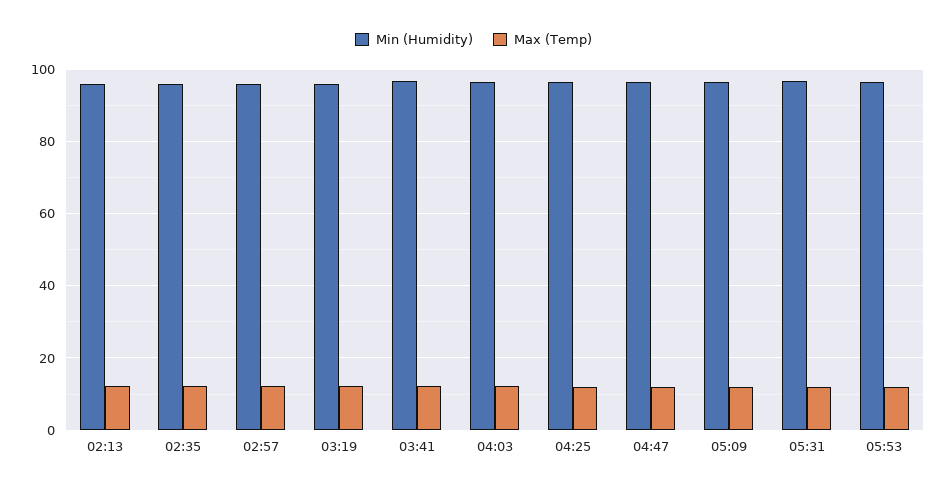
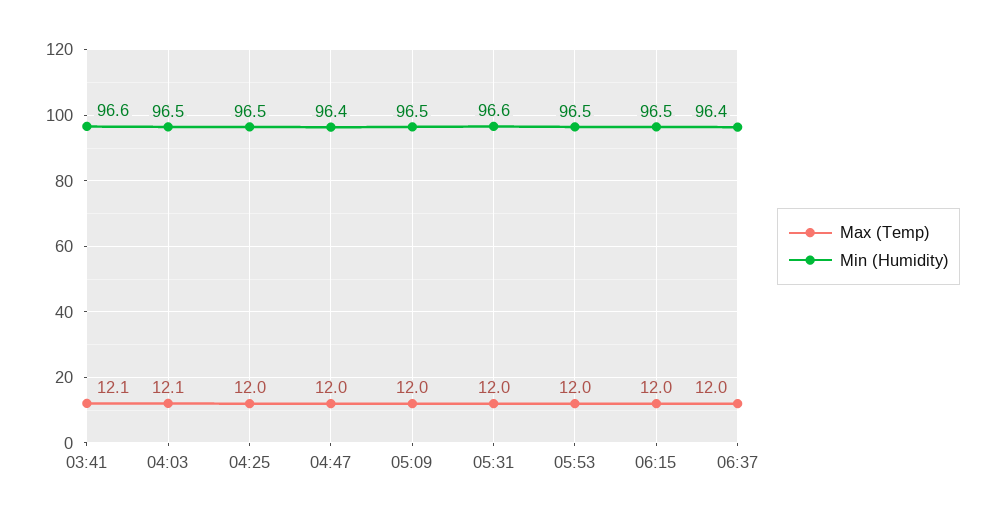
Min (Humidity), 02:13: 96 -> none
Max (Temp), 02:13: 12 -> none
Min (Humidity), 02:35: 96 -> none
Max (Temp), 02:35: 12 -> none
Min (Humidity), 02:57: 96 -> none
Max (Temp), 02:57: 12 -> none
Min (Humidity), 03:19: 96 -> none
Max (Temp), 03:19: 12 -> none
Max (Temp), 06:15: none -> 12
Min (Humidity), 06:15: none -> 96.5
Max (Temp), 06:37: none -> 12
Min (Humidity), 06:37: none -> 96.4

